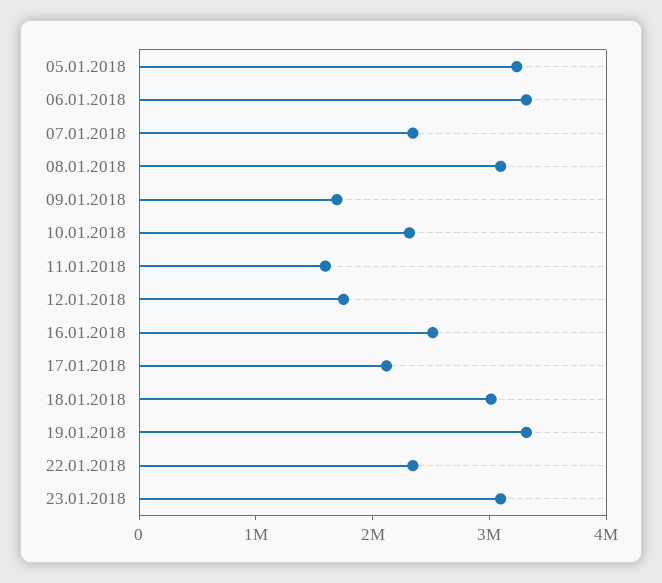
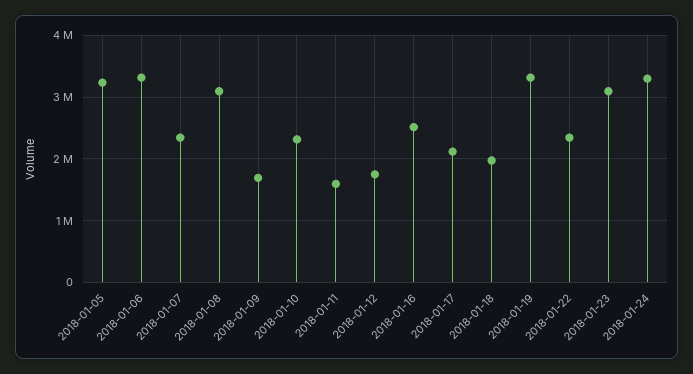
18.01.2018: 3000000 -> 2000000
2018-01-24: none -> 3300000

